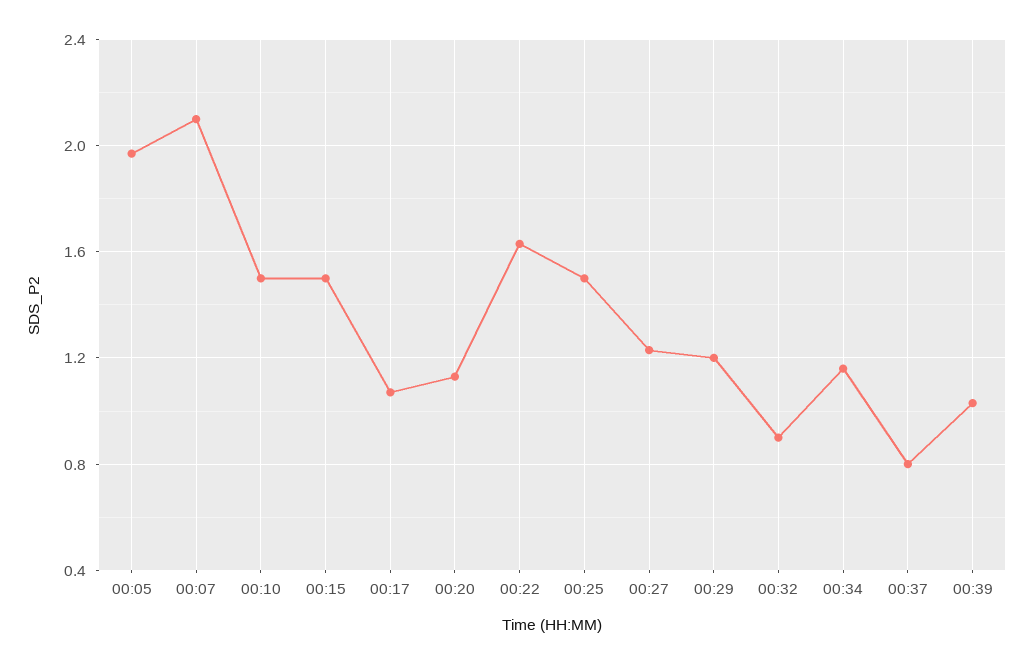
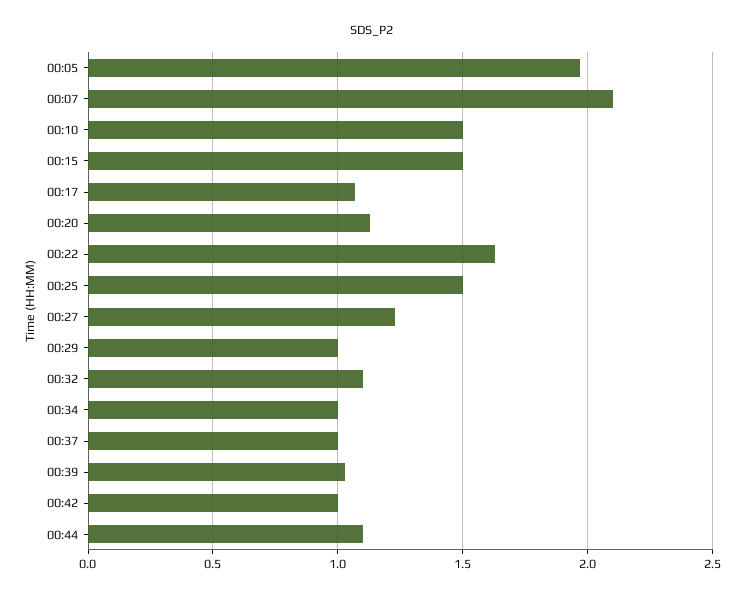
00:29: 1.2 -> 1
00:32: 0.9 -> 1.1
00:34: 1.15 -> 1
00:37: 0.8 -> 1
00:42: none -> 1
00:44: none -> 1.1

